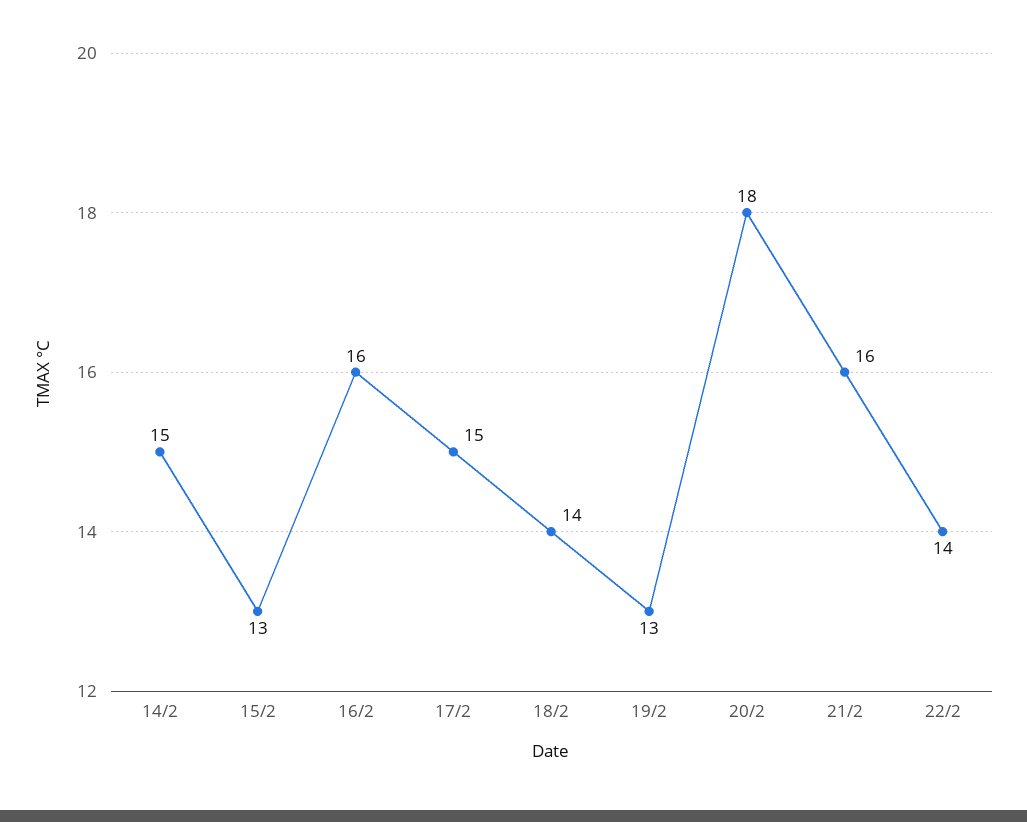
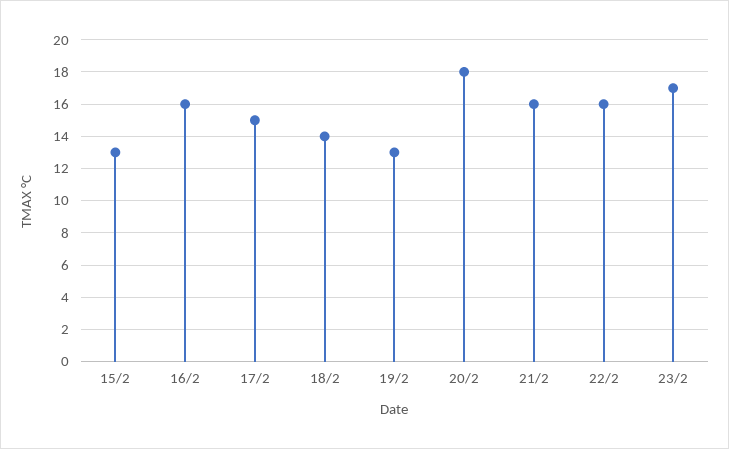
14/2: 15 -> none
22/2: 14 -> 16
23/2: none -> 17

